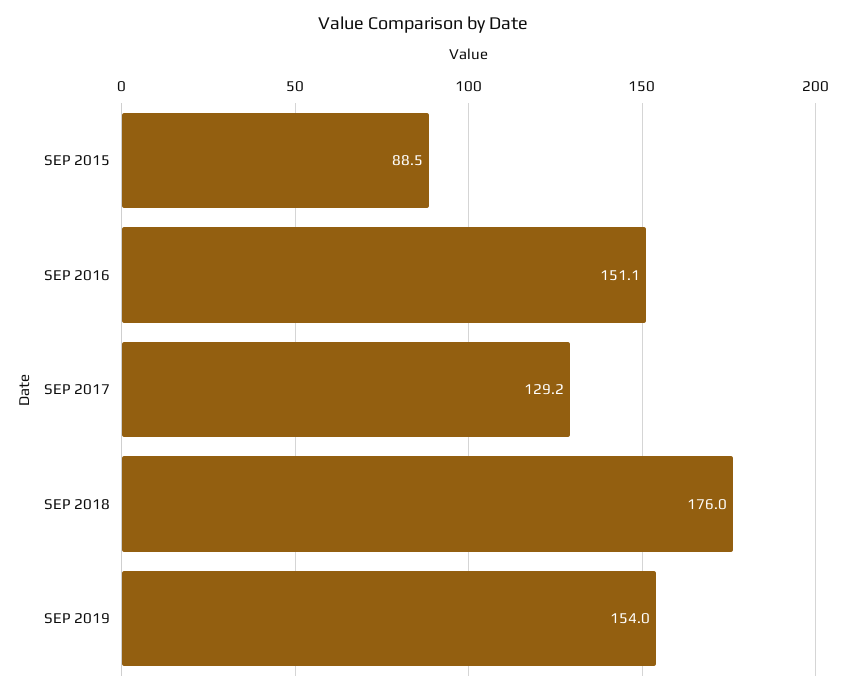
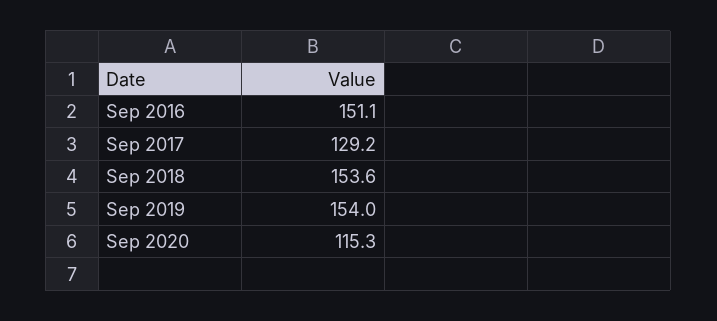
SEP 2015: 88.5 -> none
SEP 2018: 176 -> 153.6
Sep 2020: none -> 115.3

